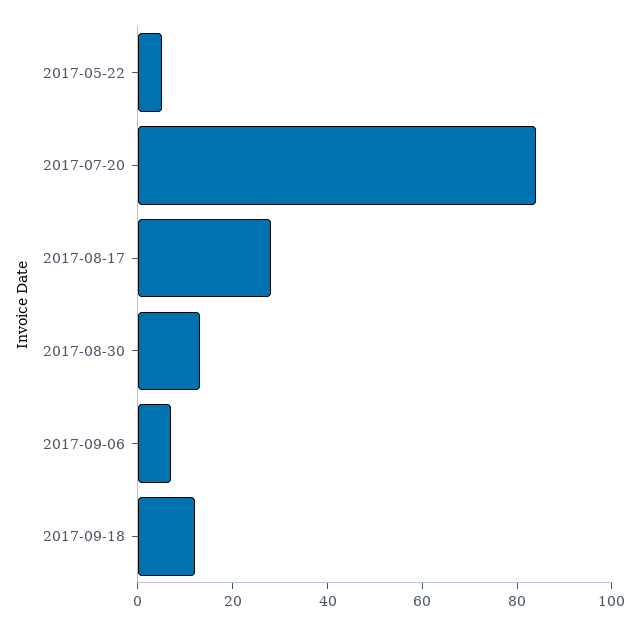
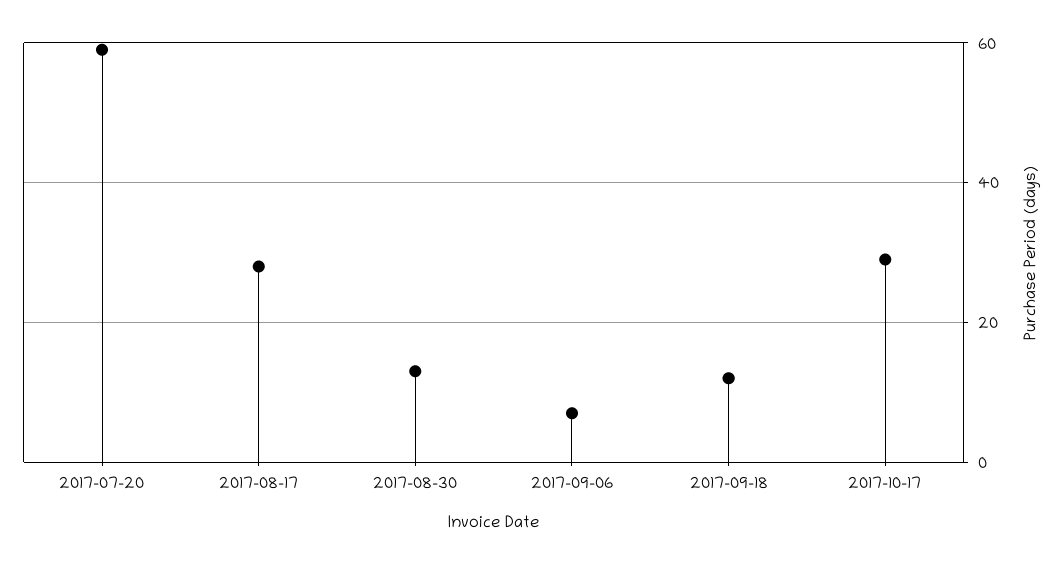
2017-05-22: 5 -> none
2017-07-20: 85 -> 60
2017-10-17: none -> 30

